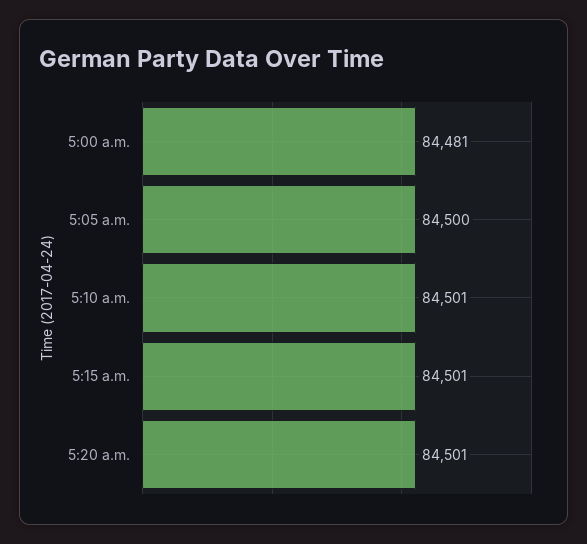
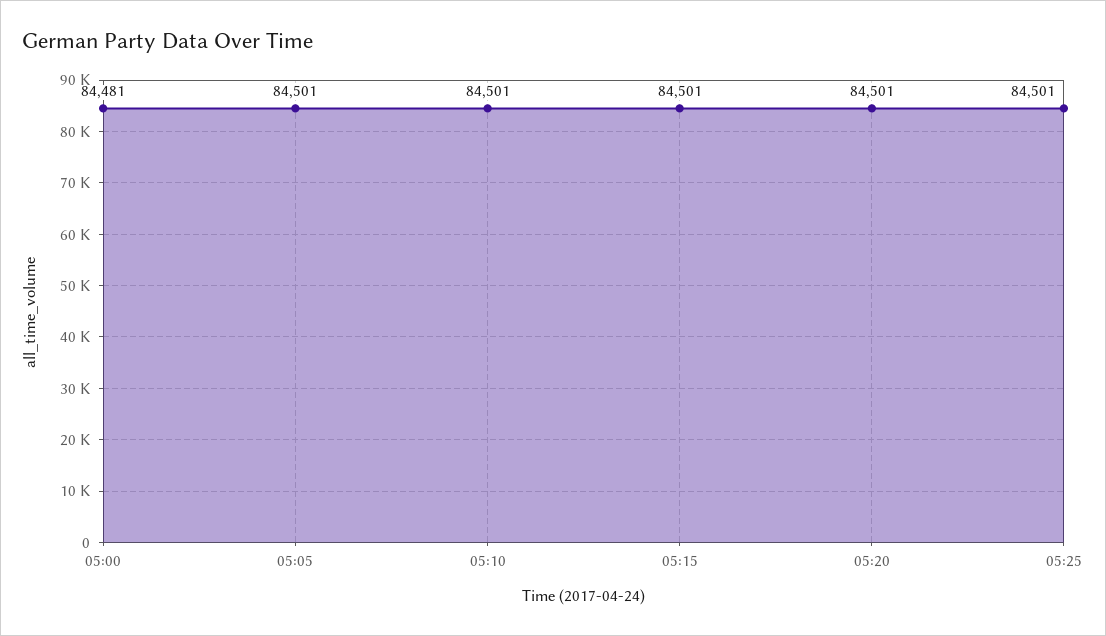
5:05 a.m.: 84500 -> 84501
05:25: none -> 84501

